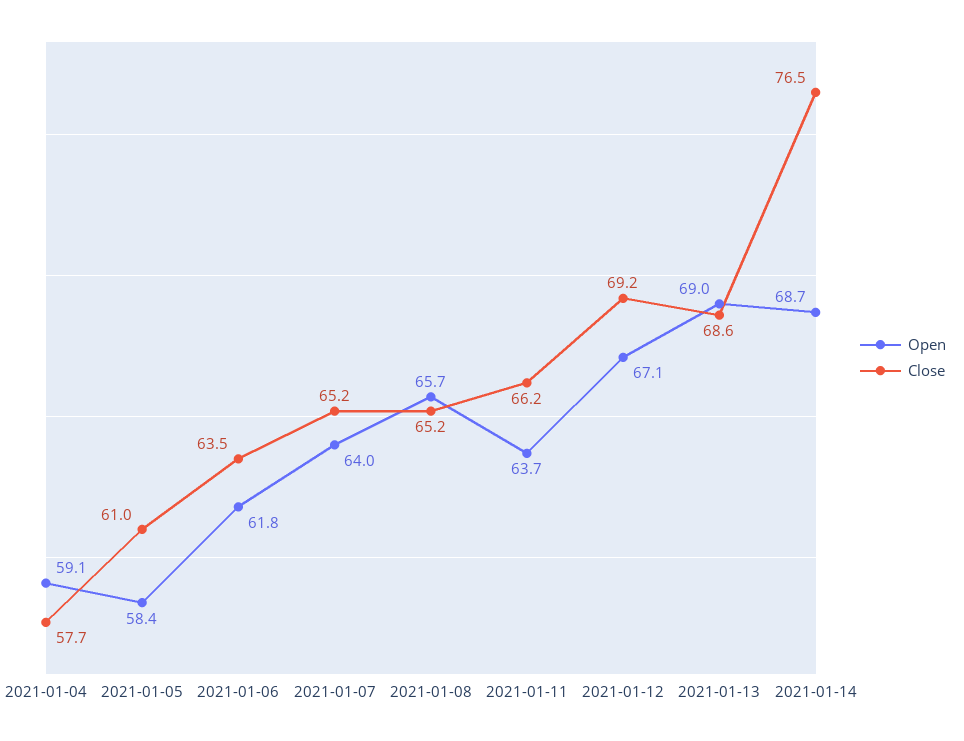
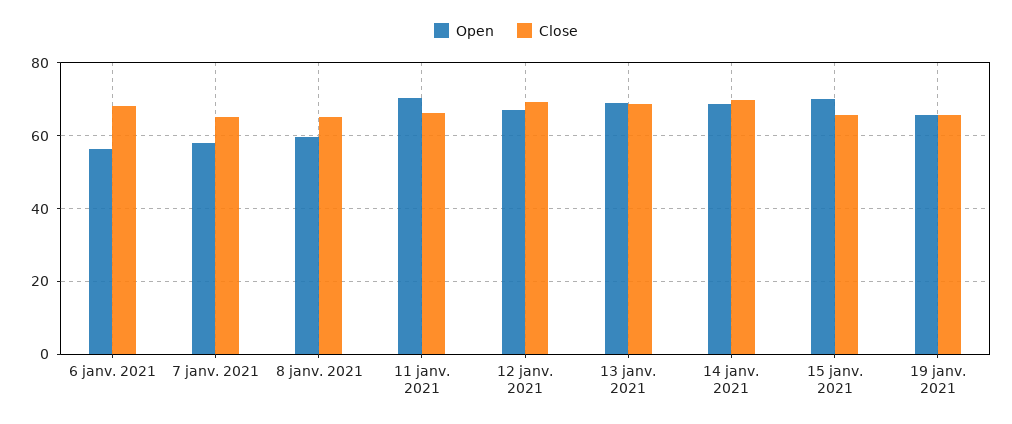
Open, 2021-01-04: 59.1 -> none
Close, 2021-01-04: 57.7 -> none
Open, 2021-01-05: 58.4 -> none
Close, 2021-01-05: 61 -> none
Open, 2021-01-06: 61.8 -> 56
Close, 2021-01-06: 63.5 -> 68
Open, 2021-01-07: 64 -> 58
Open, 2021-01-08: 65.7 -> 60
Open, 2021-01-11: 63.7 -> 70
Close, 2021-01-14: 76.5 -> 70
Open, 15 janv. 2021: none -> 70
Close, 15 janv. 2021: none -> 66
Open, 19 janv. 2021: none -> 66
Close, 19 janv. 2021: none -> 66

